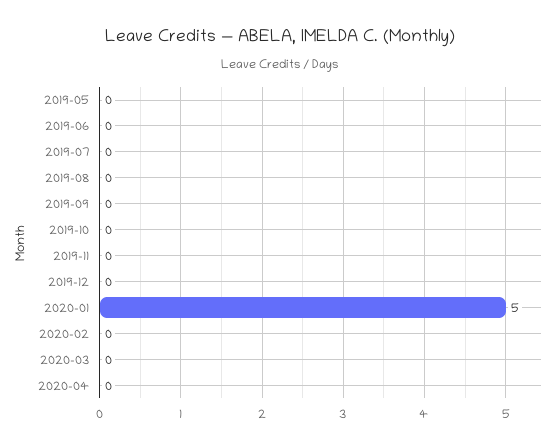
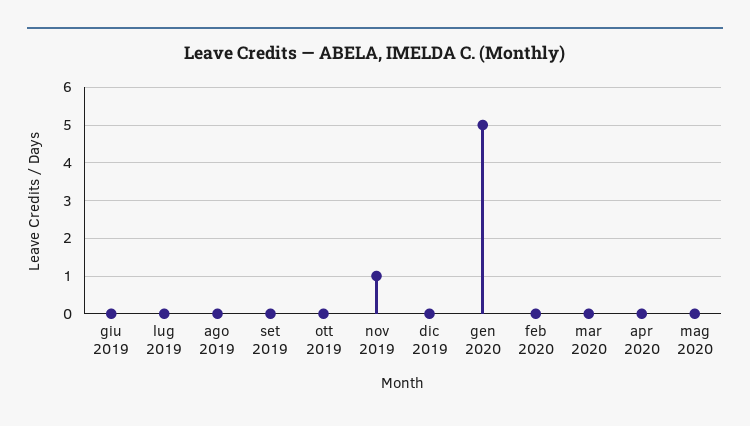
2019-05: 0 -> none
2019-11: 0 -> 1
mag 2020: none -> 0

